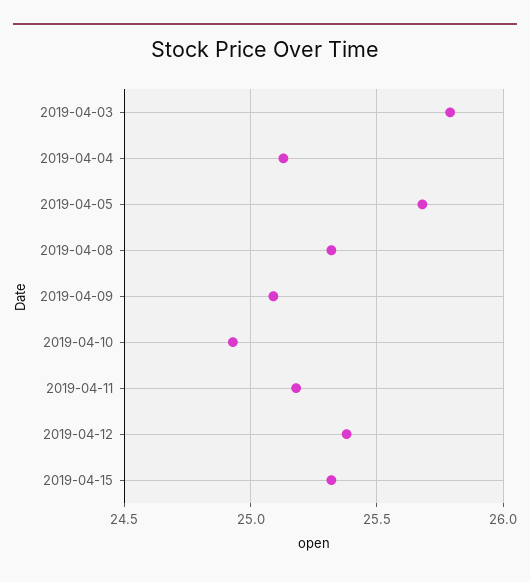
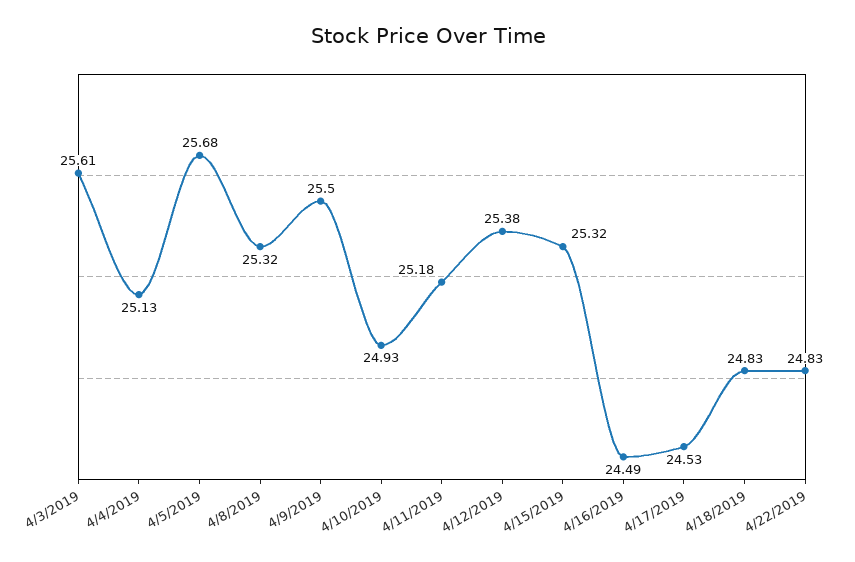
2019-04-03: 25.8 -> 25.61
2019-04-09: 25.1 -> 25.5
4/16/2019: none -> 24.49
4/17/2019: none -> 24.53
4/18/2019: none -> 24.83
4/22/2019: none -> 24.83

